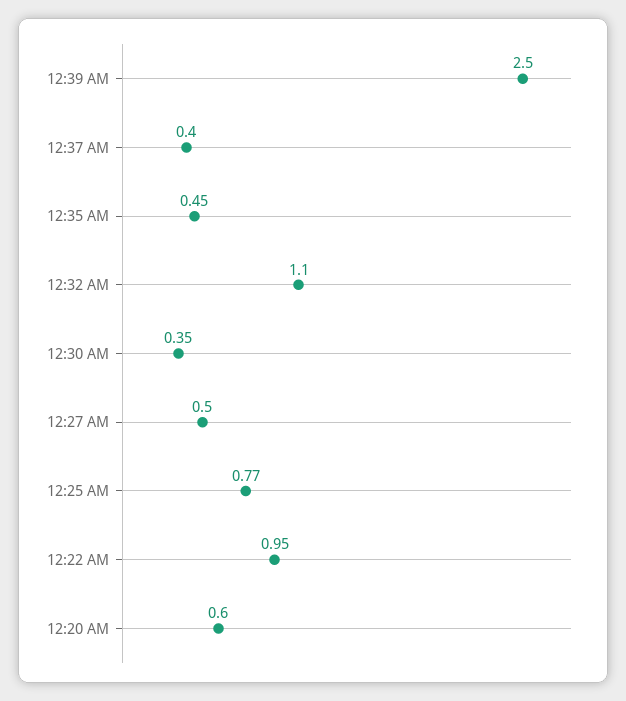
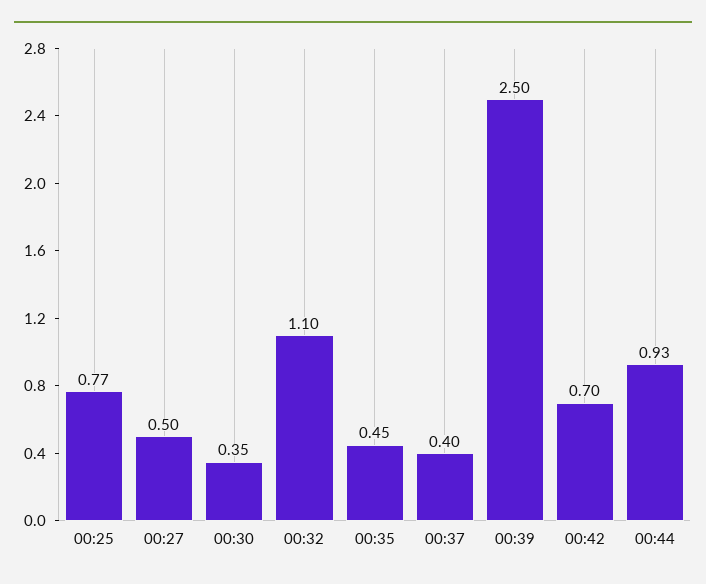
12:22 AM: 0.95 -> none
12:20 AM: 0.6 -> none
00:42: none -> 0.7
00:44: none -> 0.93

